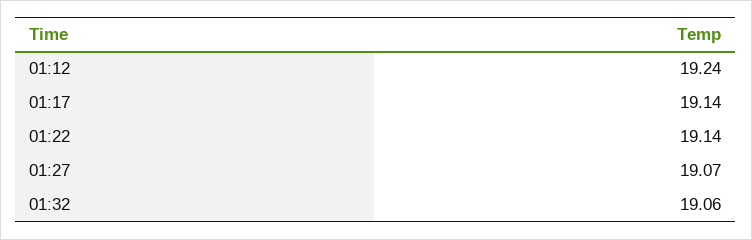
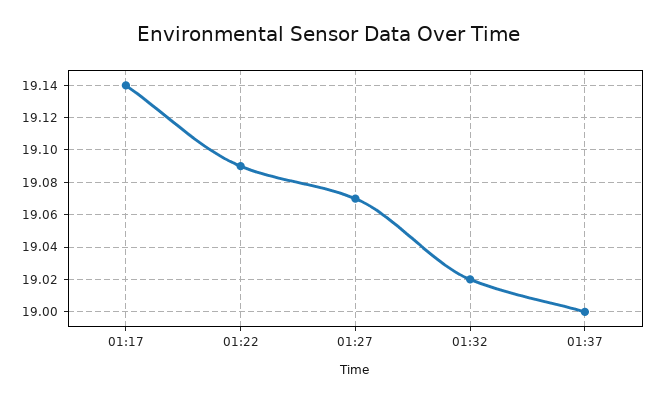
01:12: 19.24 -> none
01:22: 19.14 -> 19.09
01:32: 19.06 -> 19.02
01:37: none -> 19

